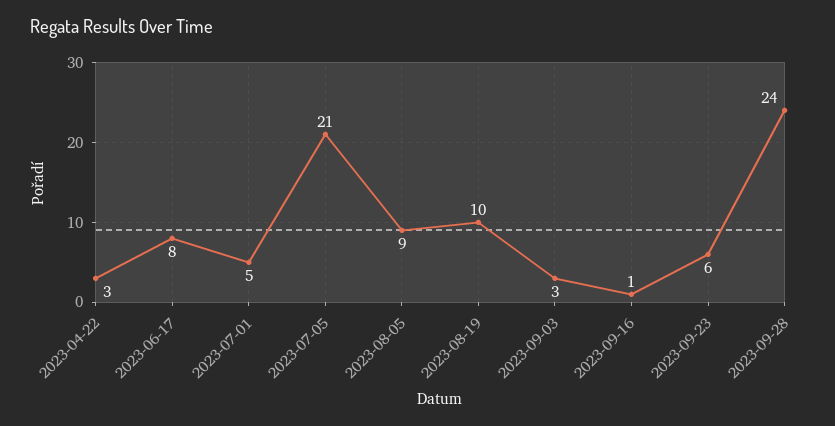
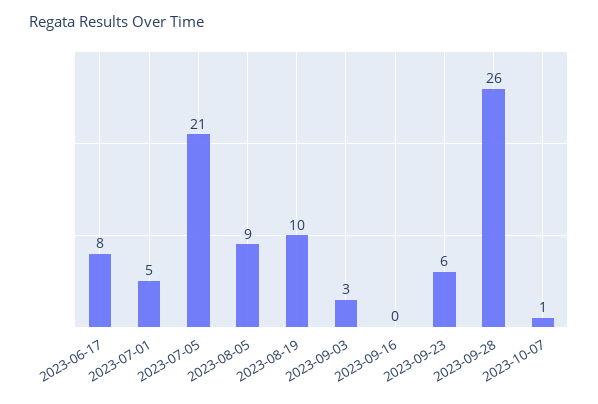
2023-04-22: 3 -> none
2023-09-16: 1 -> 0
2023-09-28: 24 -> 26
2023-10-07: none -> 1

